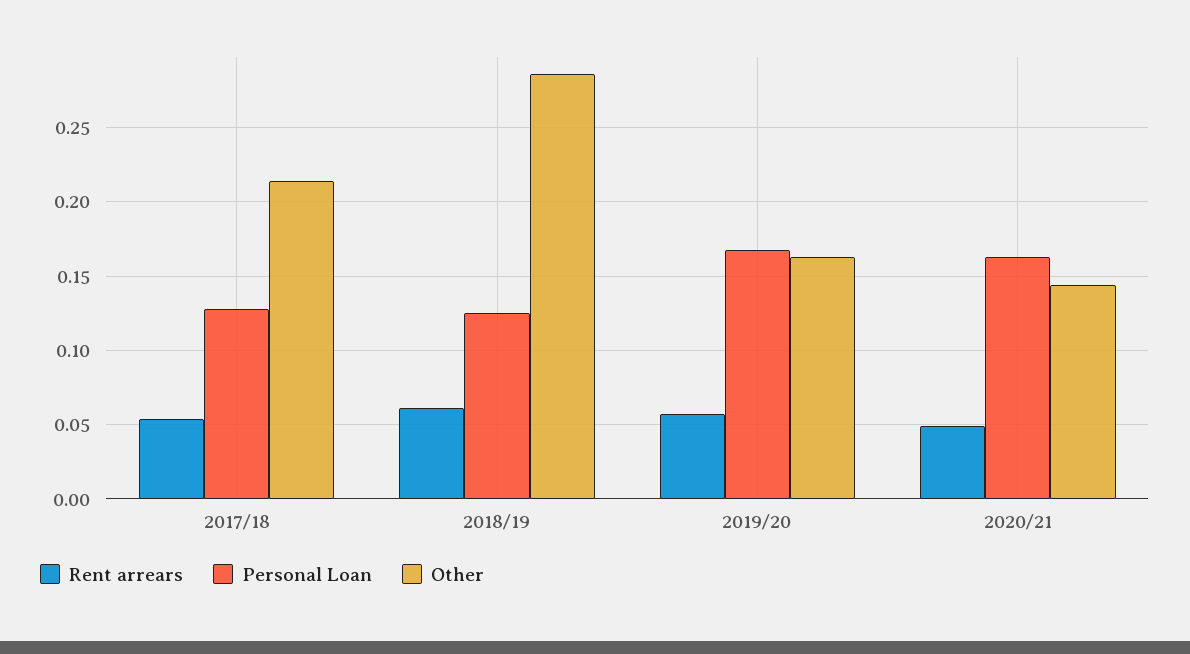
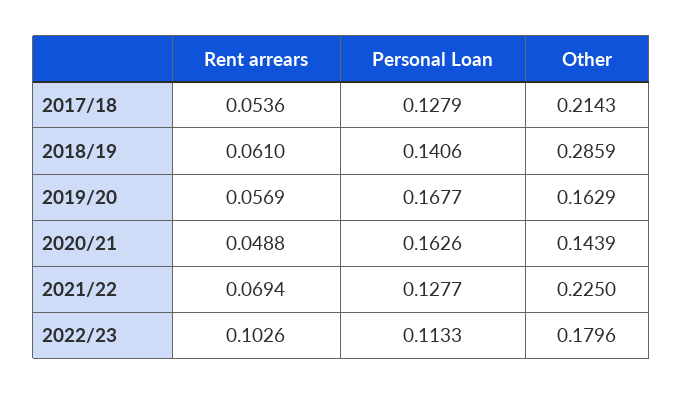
Personal Loan, 2018/19: 0.125 -> 0.1406
Rent arrears, 2021/22: none -> 0.0694
Personal Loan, 2021/22: none -> 0.1277
Other, 2021/22: none -> 0.225
Rent arrears, 2022/23: none -> 0.1026
Personal Loan, 2022/23: none -> 0.1133
Other, 2022/23: none -> 0.1796

